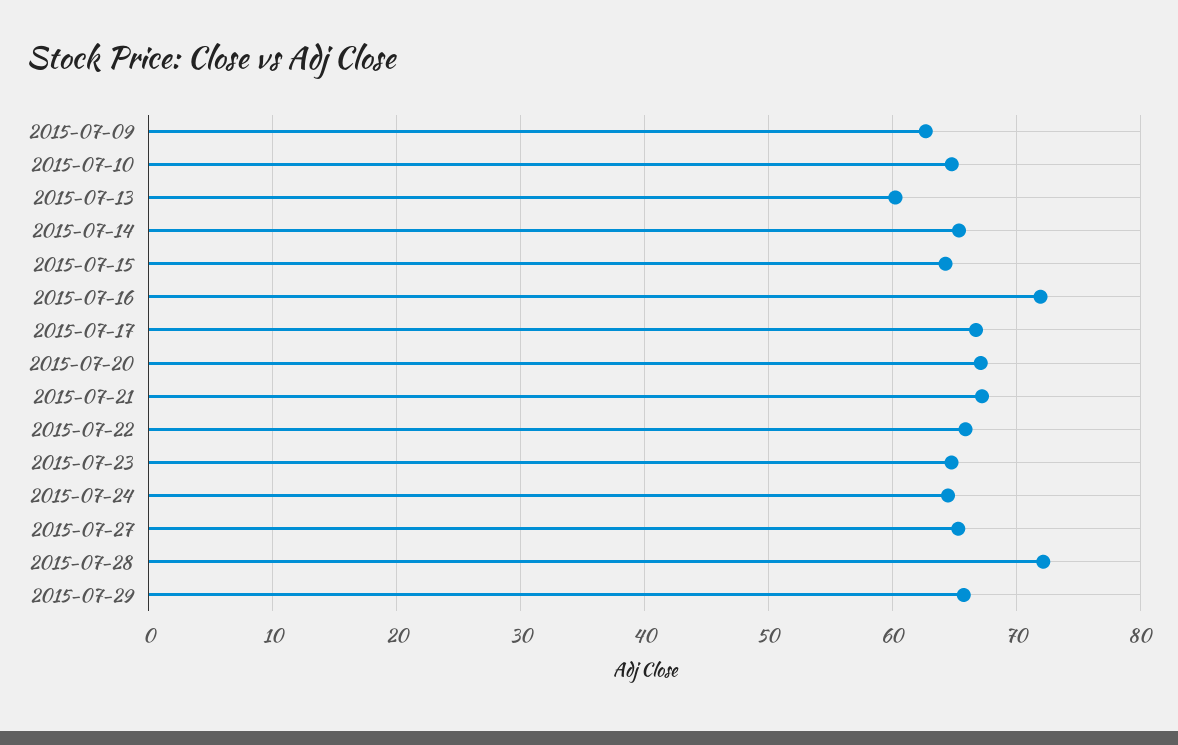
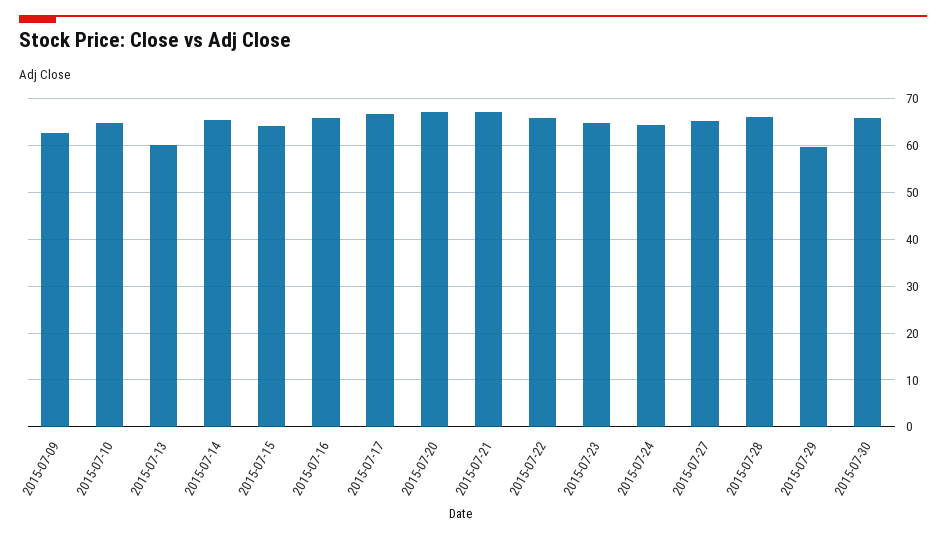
2015-07-16: 72 -> 66
2015-07-28: 72 -> 66
2015-07-29: 66 -> 60
2015-07-30: none -> 66

